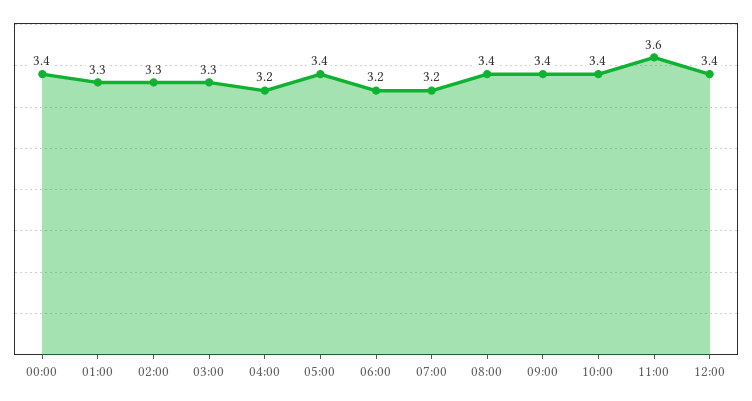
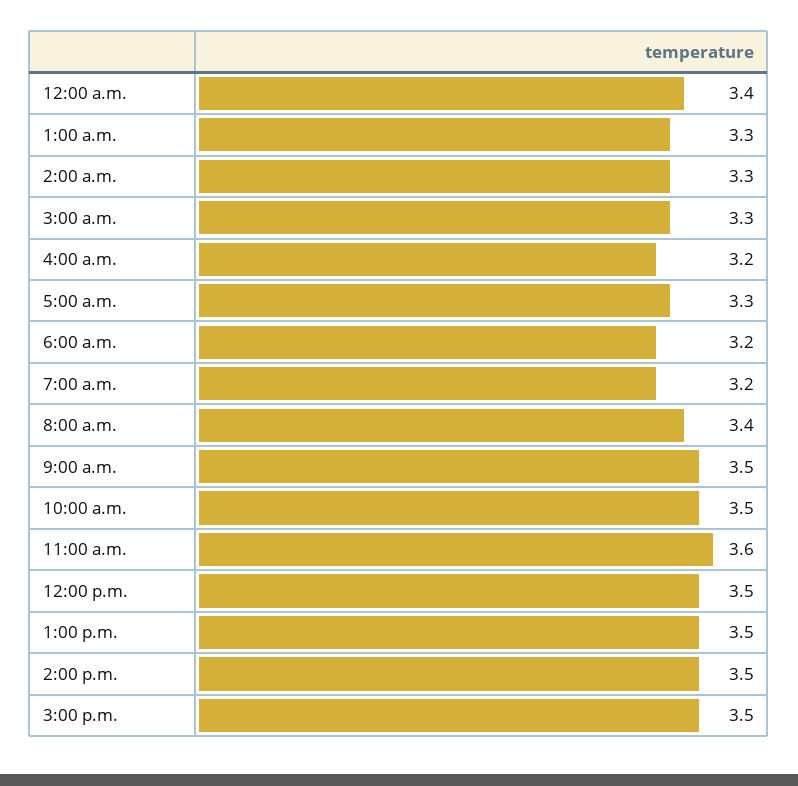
05:00: 3.4 -> 3.3
09:00: 3.4 -> 3.5
10:00: 3.4 -> 3.5
12:00: 3.4 -> 3.5
1:00 p.m.: none -> 3.5
2:00 p.m.: none -> 3.5
3:00 p.m.: none -> 3.5

